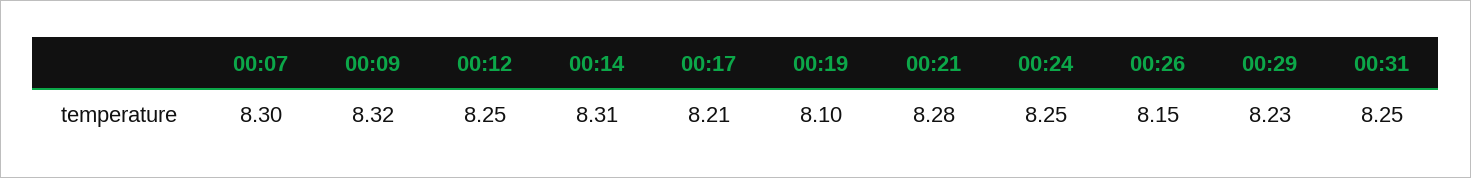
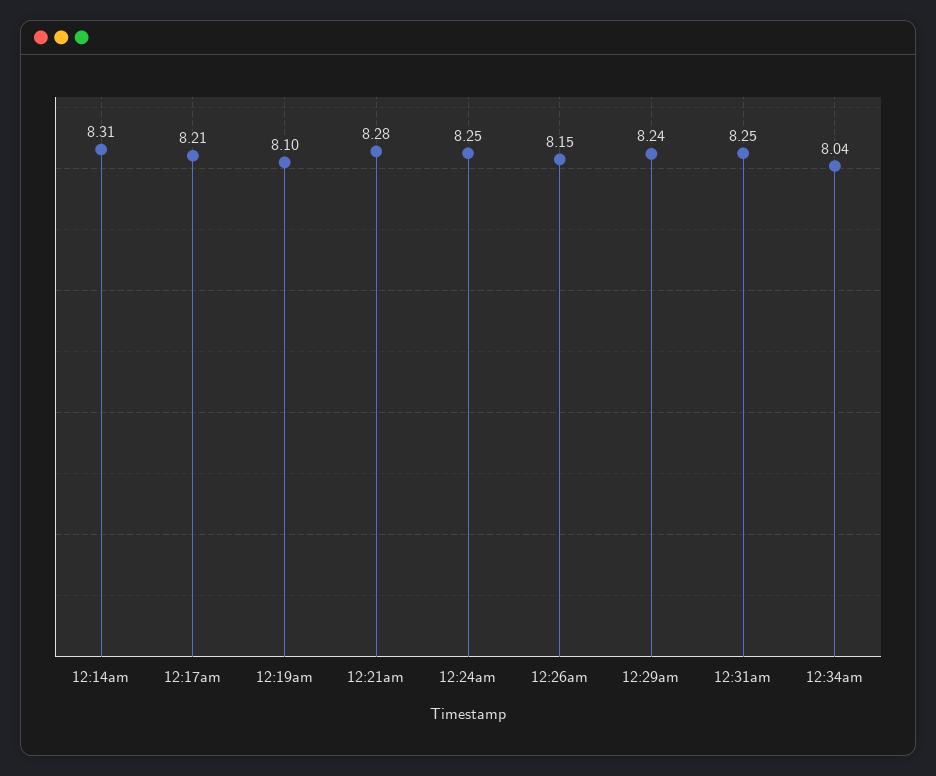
00:07: 8.3 -> none
00:09: 8.32 -> none
00:12: 8.25 -> none
00:29: 8.23 -> 8.24
12:34am: none -> 8.04

